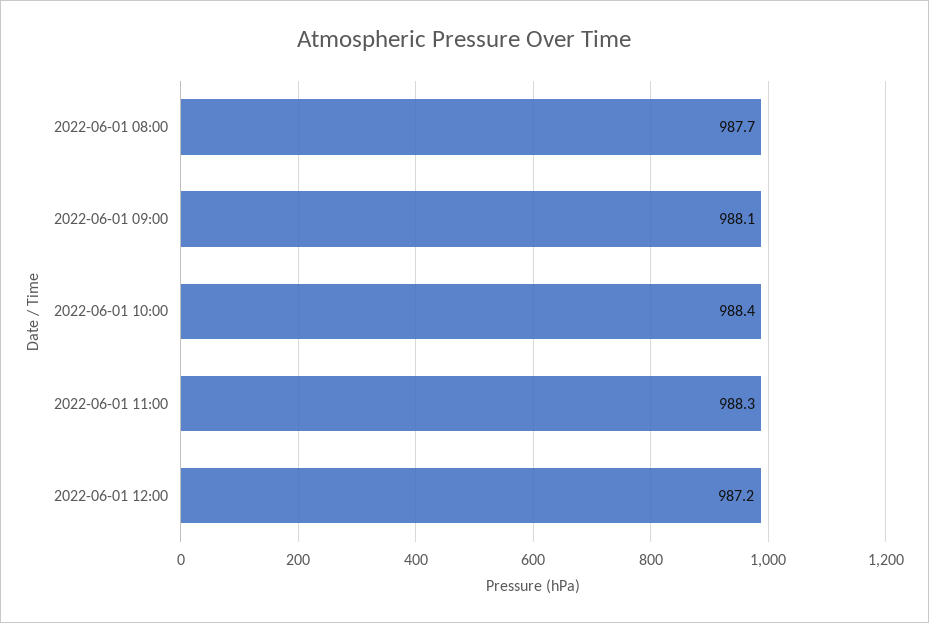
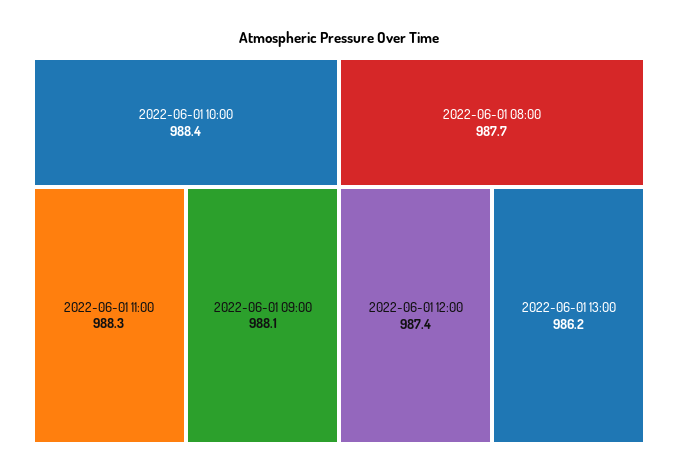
2022-06-01 12:00: 987.2 -> 987.4
2022-06-01 13:00: none -> 986.2

